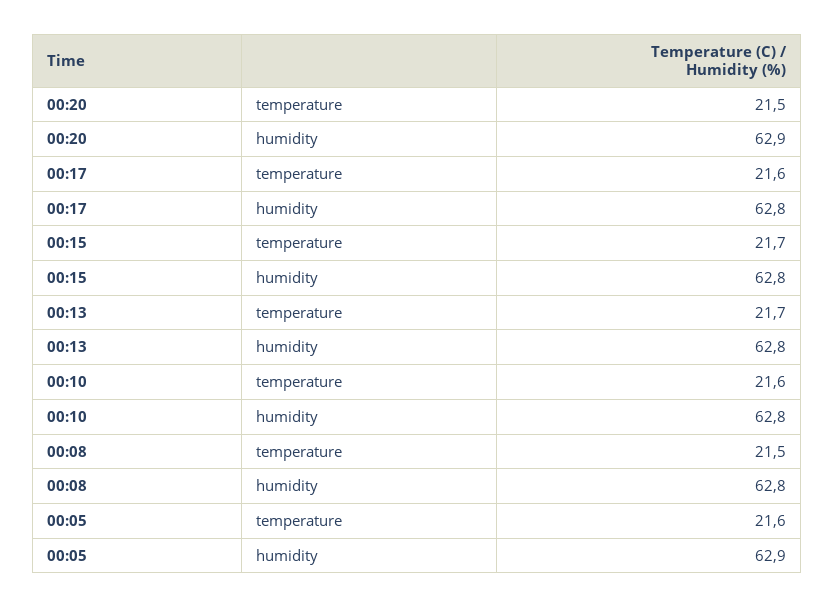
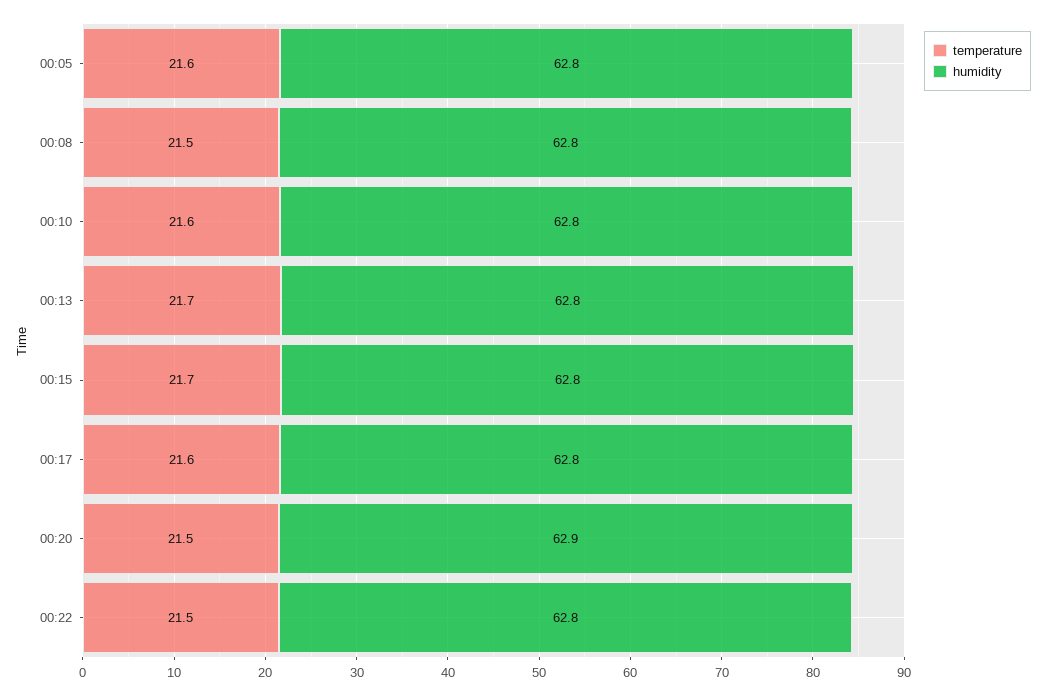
humidity, 00:05: 62.9 -> 62.8
temperature, 00:22: none -> 21.5
humidity, 00:22: none -> 62.8

